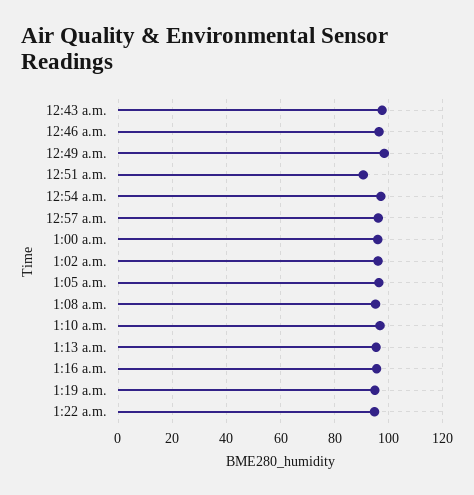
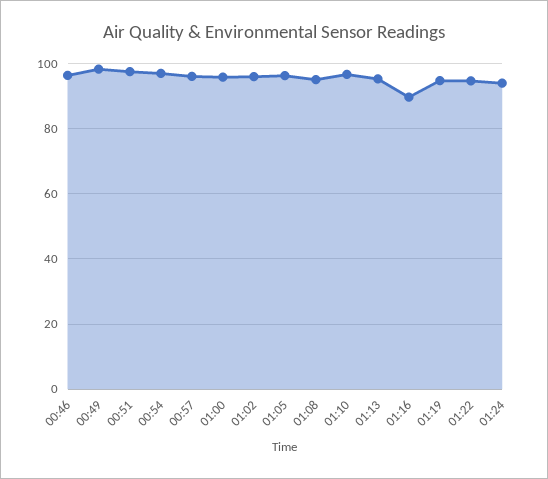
12:43 a.m.: 97.5 -> none
12:51 a.m.: 90 -> 98
1:16 a.m.: 95 -> 90
01:24: none -> 94

